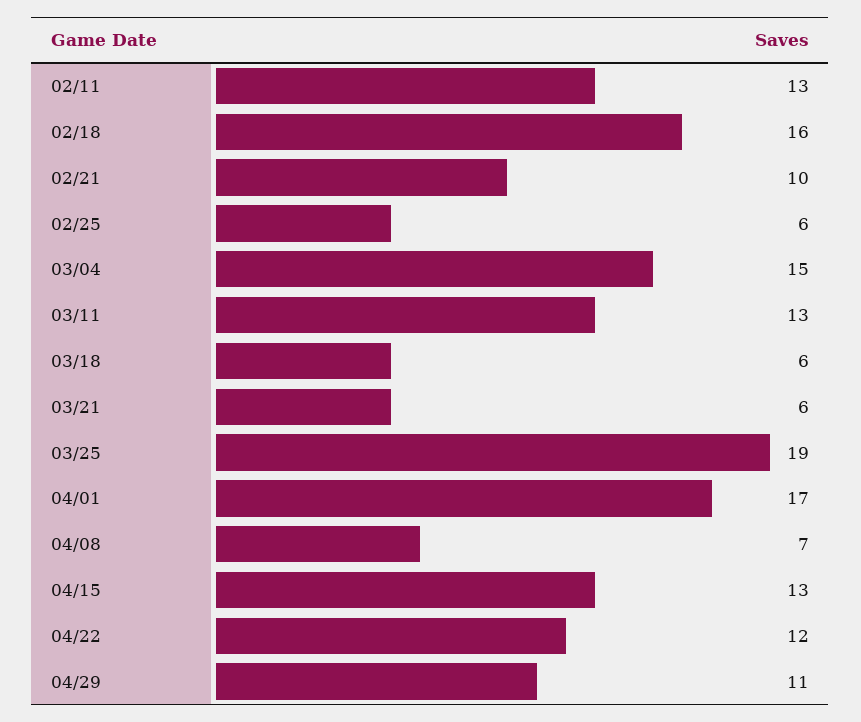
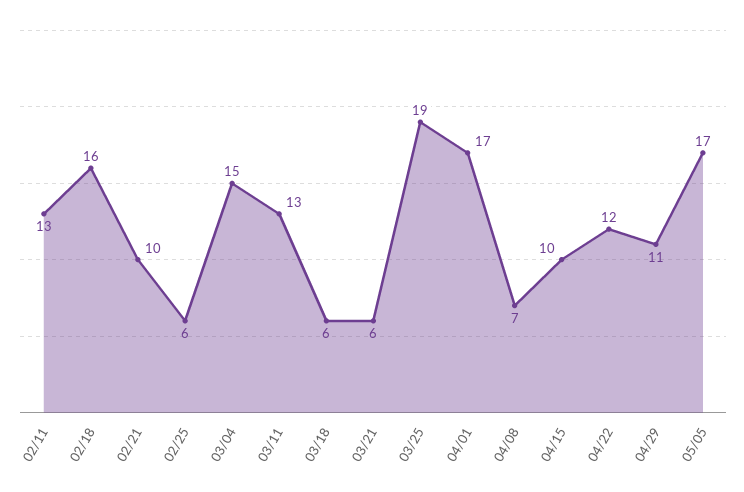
04/15: 13 -> 10
05/05: none -> 17

